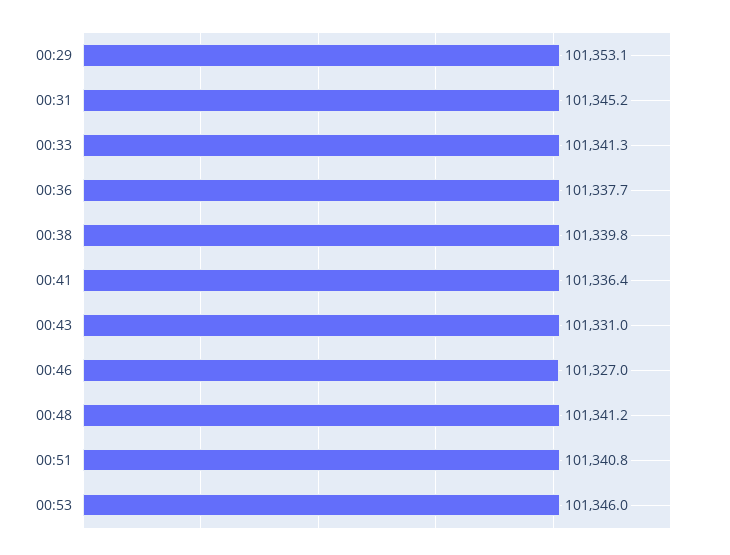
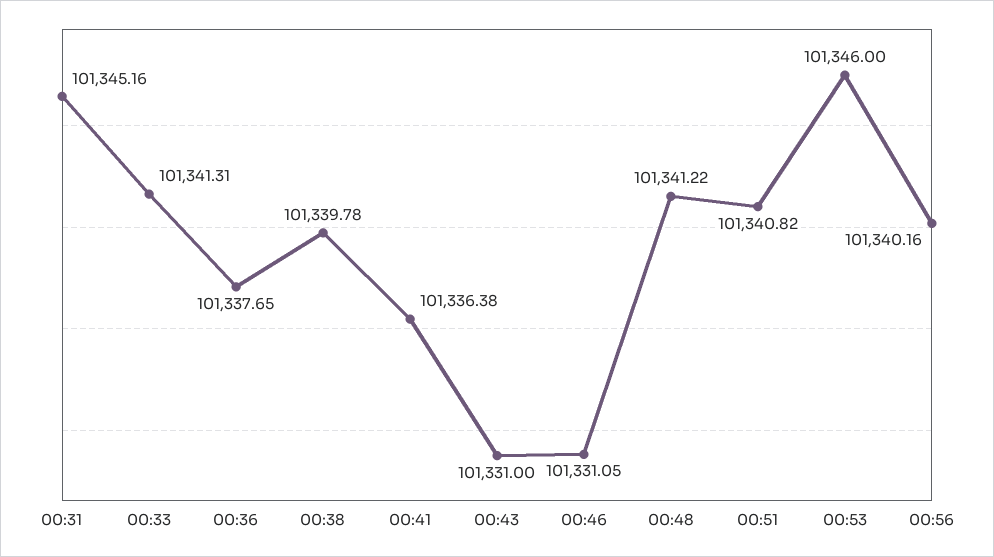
00:29: 101353.1 -> none
00:46: 101327 -> 101331.05
00:56: none -> 101340.16

